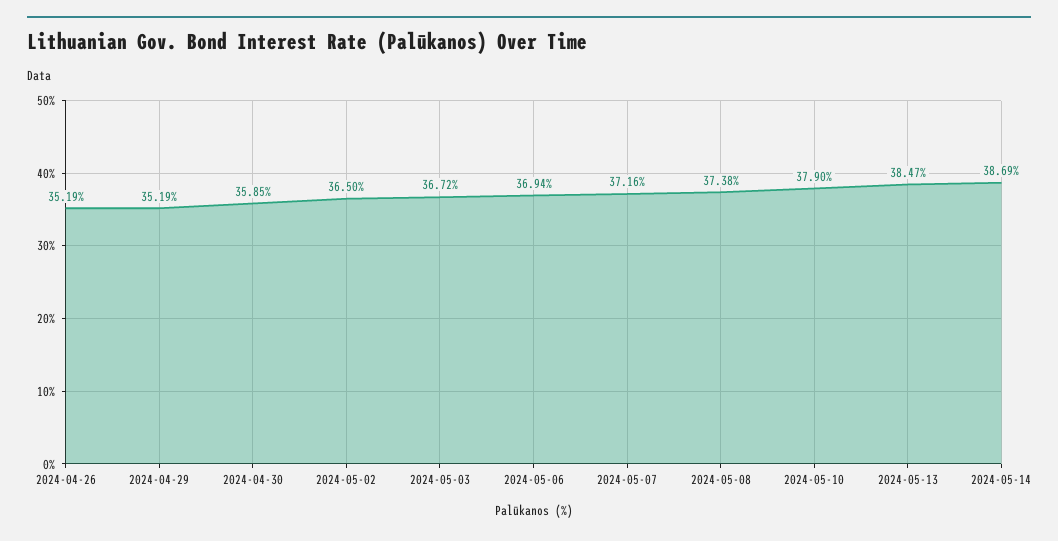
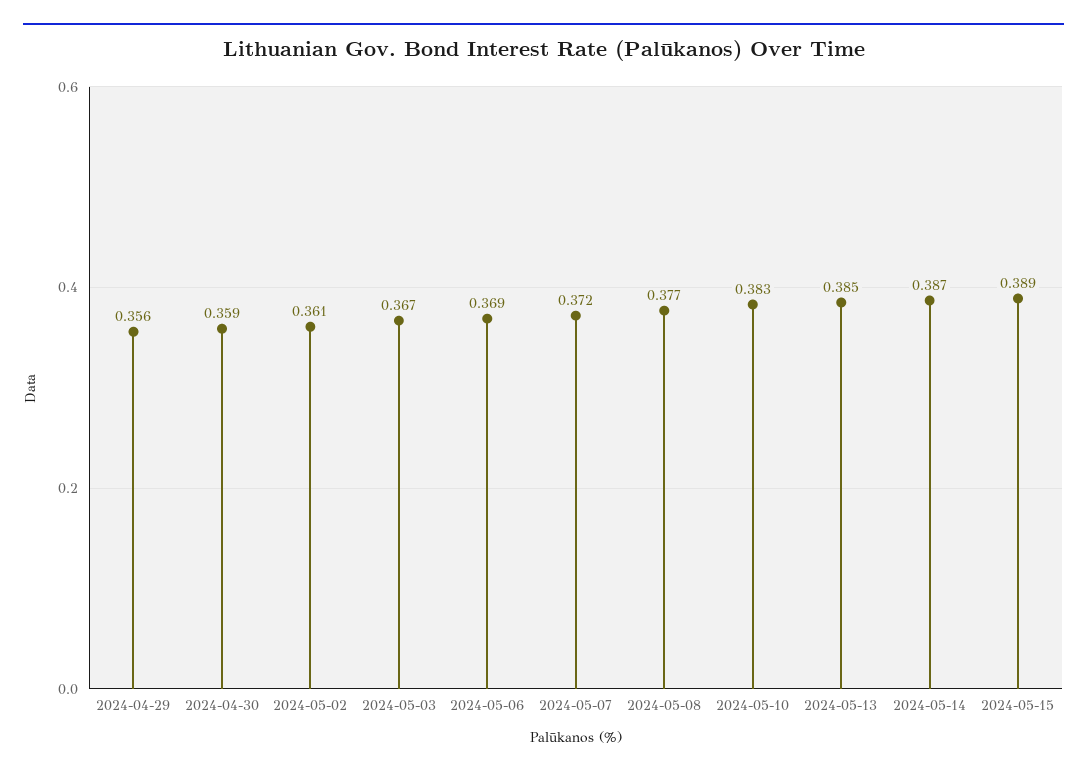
2024-04-26: 0.3519 -> none
2024-04-29: 0.3519 -> 0.356
2024-05-02: 0.365 -> 0.361
2024-05-08: 0.3738 -> 0.377
2024-05-10: 0.379 -> 0.383
2024-05-15: none -> 0.389

